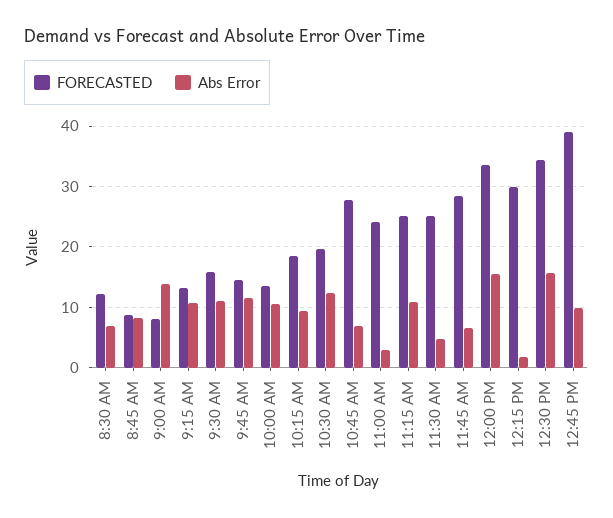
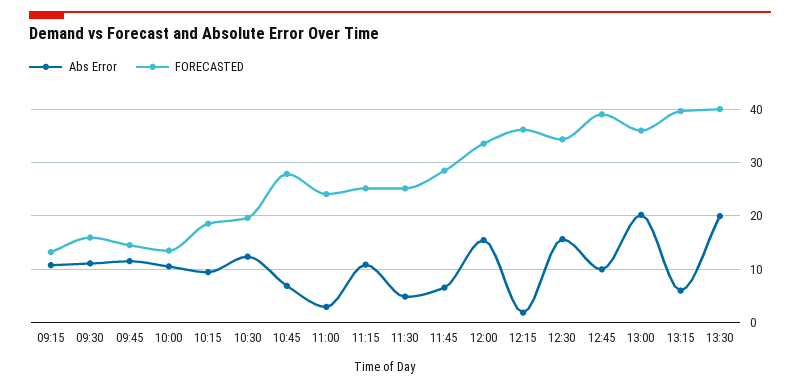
FORECASTED, 8:30 AM: 12 -> none
Abs Error, 8:30 AM: 7 -> none
FORECASTED, 8:45 AM: 9 -> none
Abs Error, 8:45 AM: 8 -> none
FORECASTED, 9:00 AM: 8 -> none
Abs Error, 9:00 AM: 14 -> none
FORECASTED, 12:15 PM: 30 -> 36
Abs Error, 13:00: none -> 20
FORECASTED, 13:00: none -> 36
Abs Error, 13:15: none -> 6
FORECASTED, 13:15: none -> 40
Abs Error, 13:30: none -> 20
FORECASTED, 13:30: none -> 40

